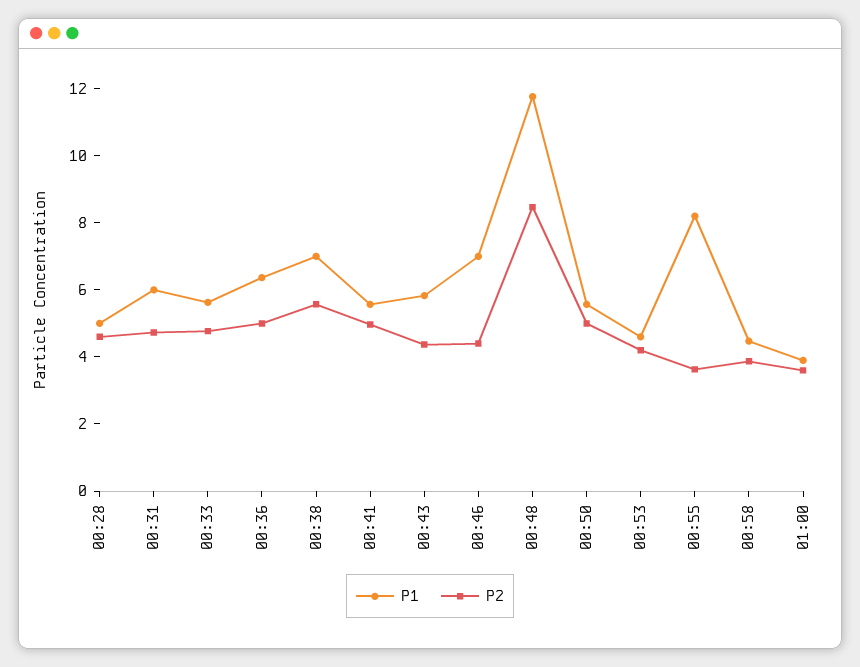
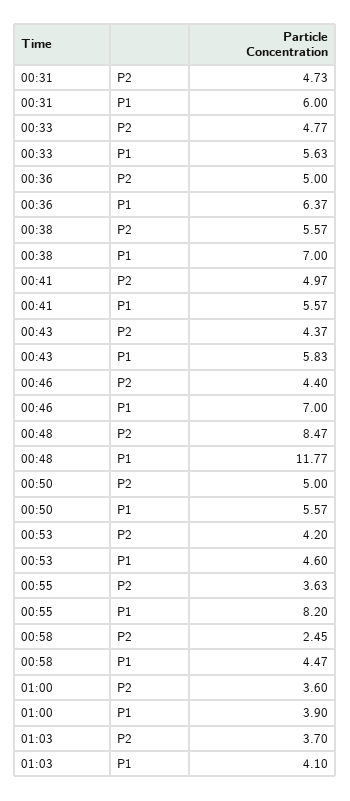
P1, 00:28: 5 -> none
P2, 00:28: 4.5 -> none
P2, 00:58: 4 -> 2.45
P2, 01:03: none -> 3.7
P1, 01:03: none -> 4.1

